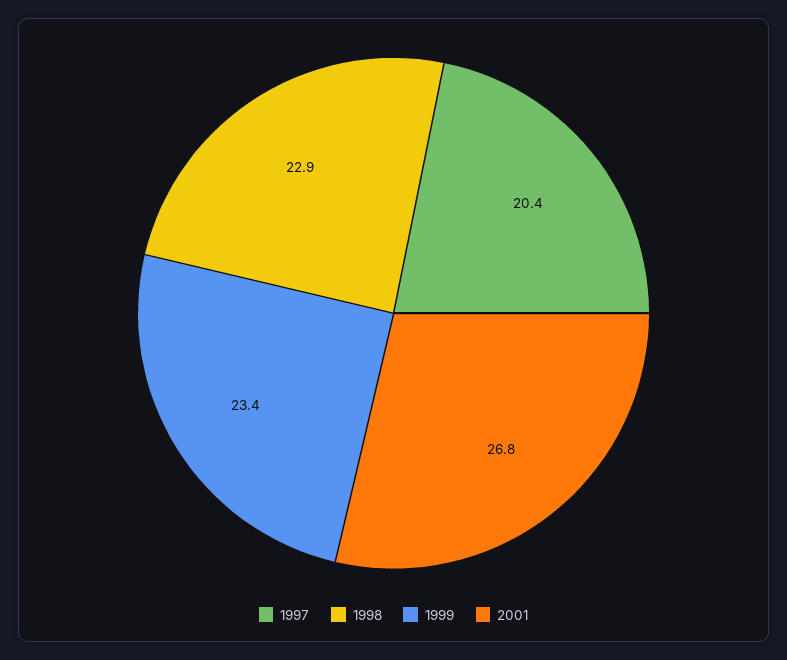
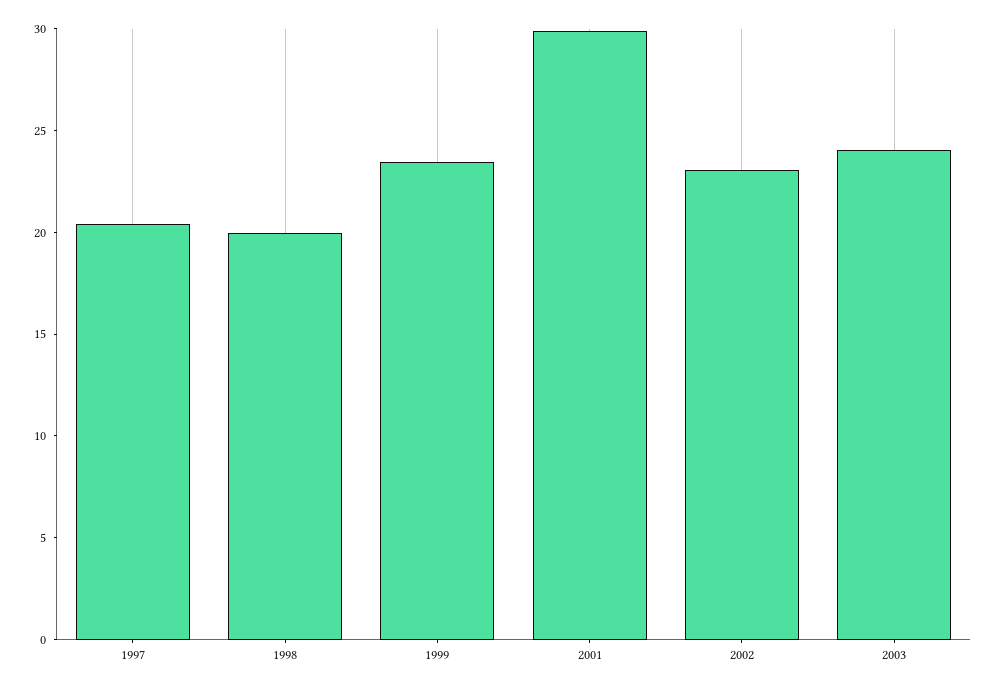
1998: 22.9 -> 20
2001: 26.8 -> 30
2002: none -> 23
2003: none -> 24

